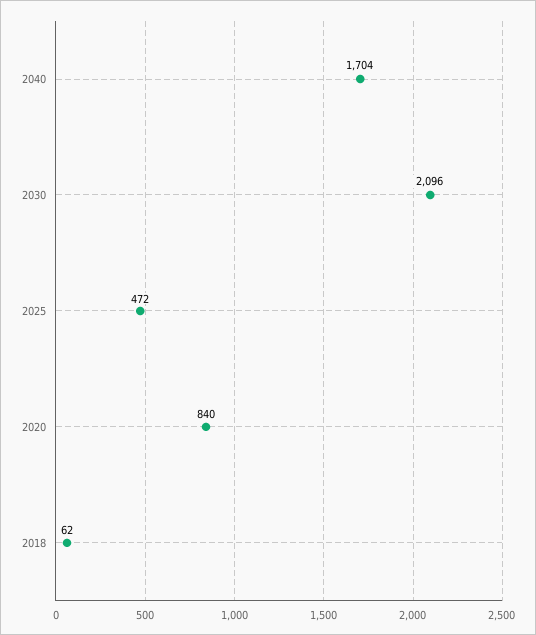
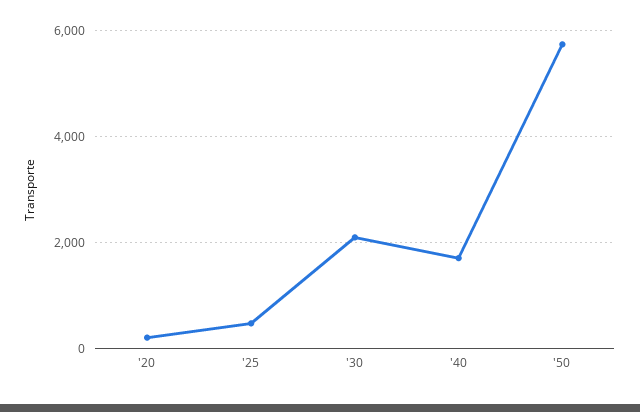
2020: 840 -> 200
2018: 62 -> none
'50: none -> 5800

